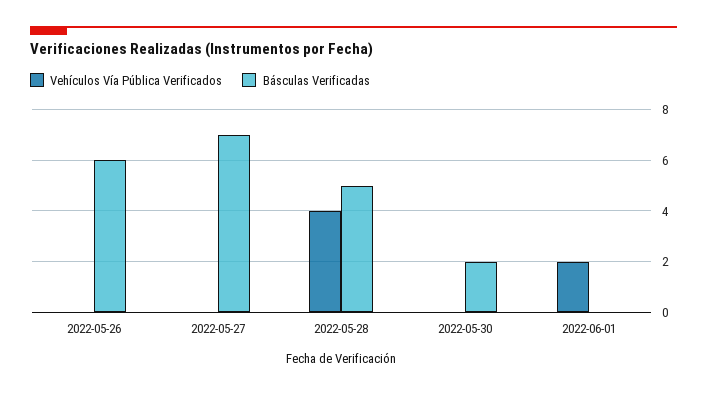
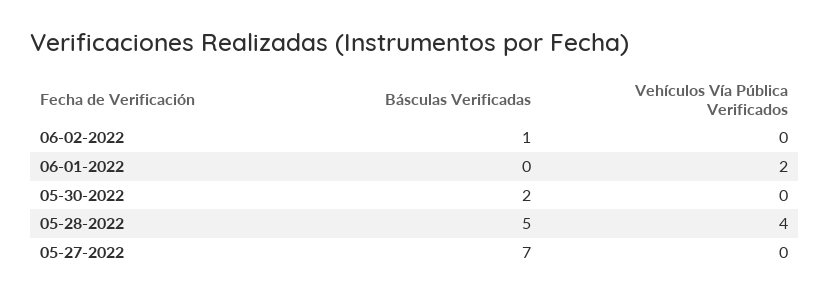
Vehículos Vía Pública Verificados, 2022-05-26: 0 -> none
Básculas Verificadas, 2022-05-26: 6 -> none
Básculas Verificadas, 06-02-2022: none -> 1
Vehículos Vía Pública Verificados, 06-02-2022: none -> 0

